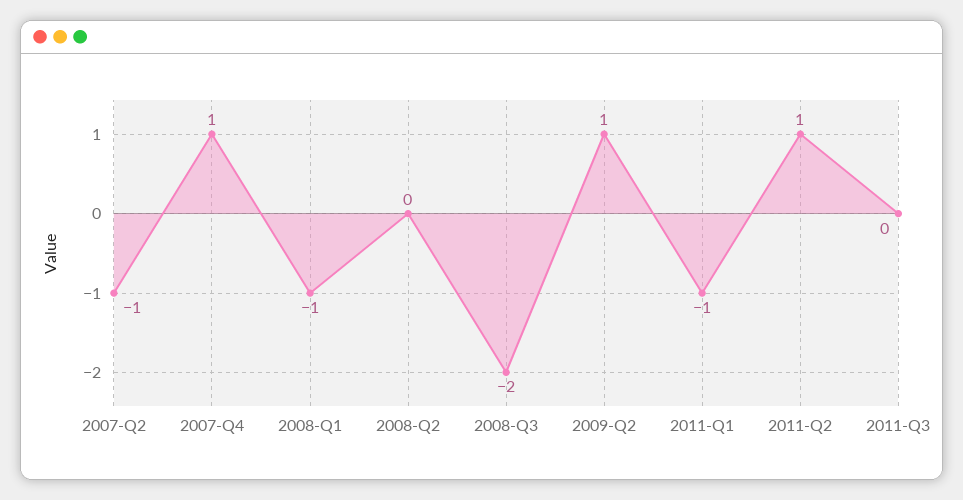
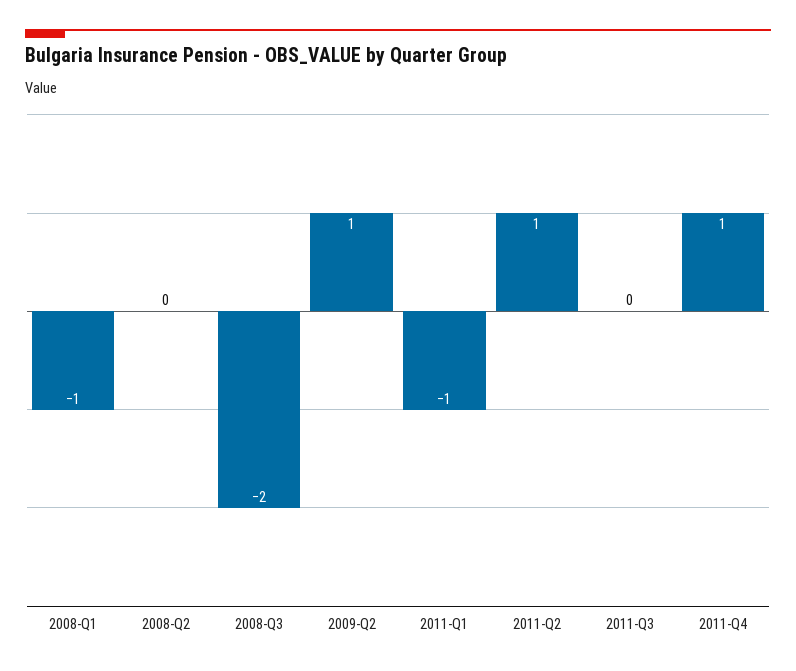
2007-Q2: -1 -> none
2007-Q4: 1 -> none
2011-Q4: none -> 1

